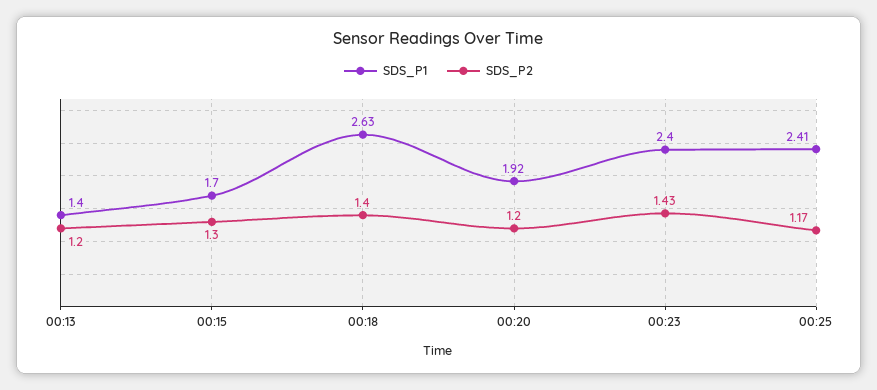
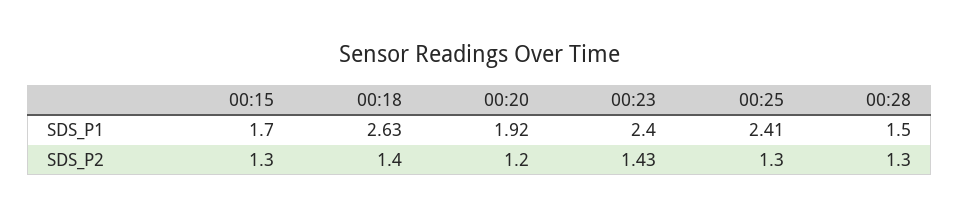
SDS_P1, 00:13: 1.4 -> none
SDS_P2, 00:13: 1.2 -> none
SDS_P2, 00:25: 1.17 -> 1.3
SDS_P1, 00:28: none -> 1.5
SDS_P2, 00:28: none -> 1.3

